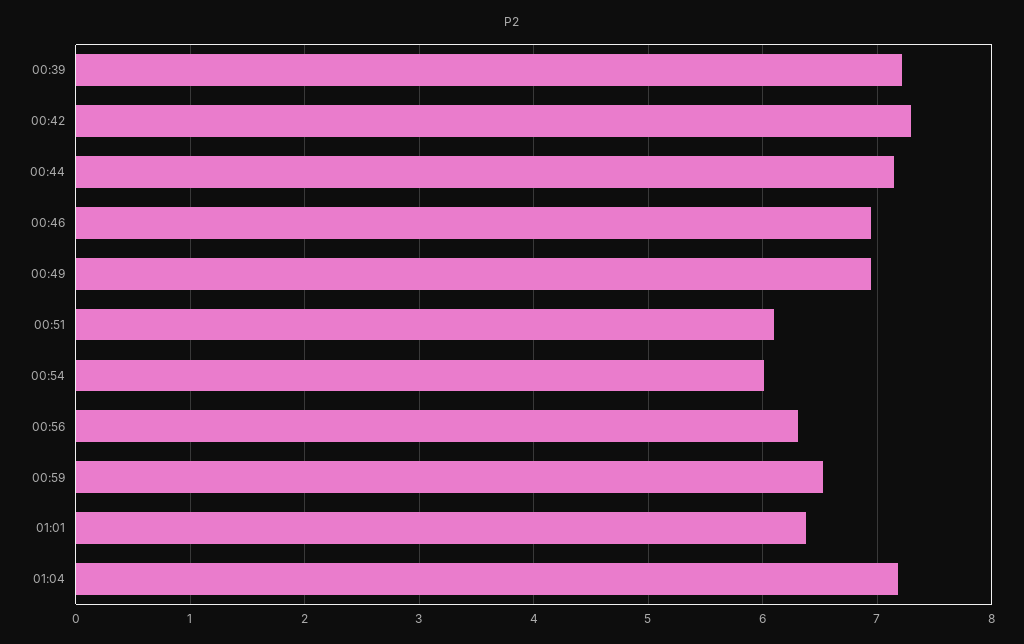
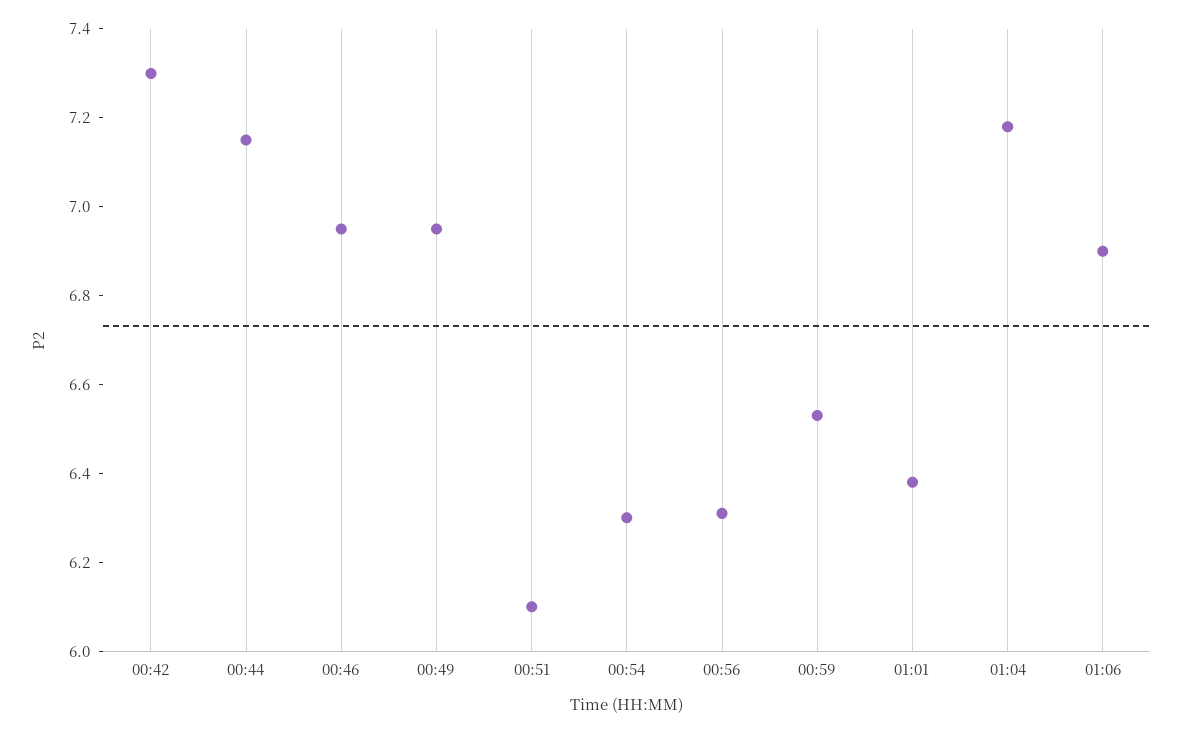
00:39: 7.2 -> none
00:54: 6 -> 6.3
01:06: none -> 6.9

